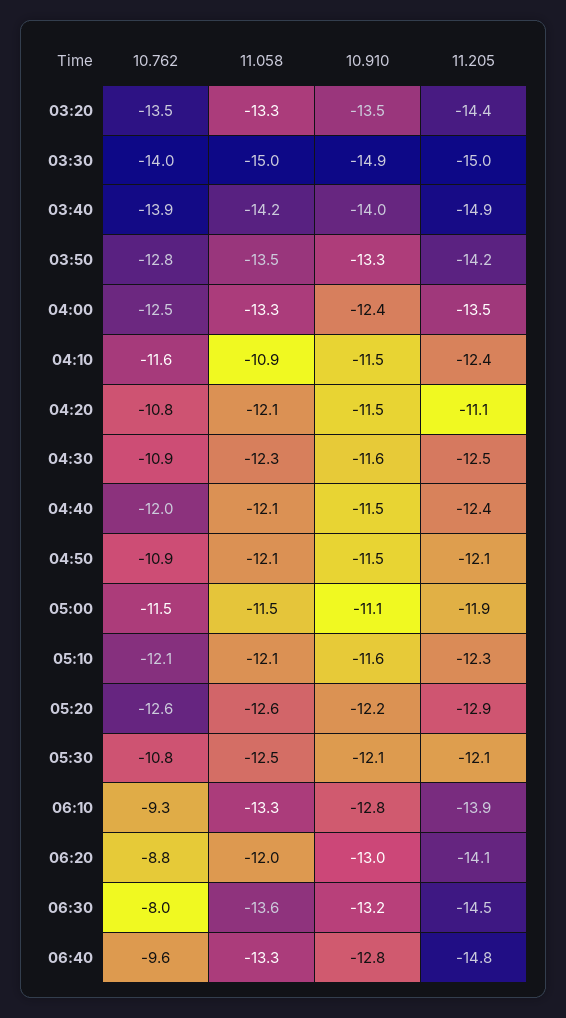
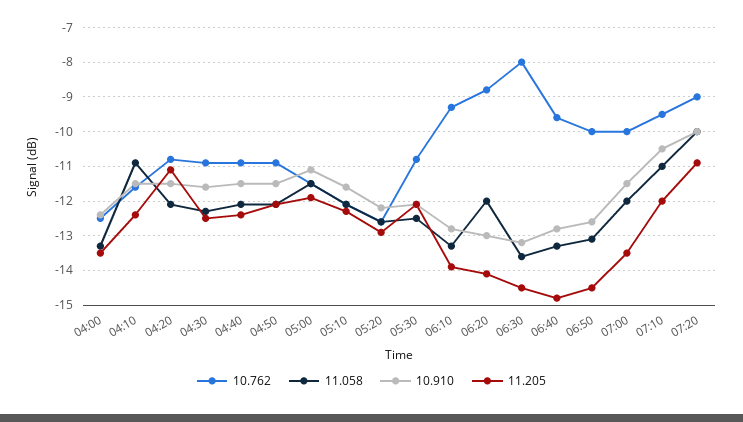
10.762, 03:20: -13.5 -> none
11.058, 03:20: -13.3 -> none
10.910, 03:20: -13.5 -> none
11.205, 03:20: -14.4 -> none
10.762, 03:30: -14 -> none
11.058, 03:30: -15 -> none
10.910, 03:30: -14.9 -> none
11.205, 03:30: -15 -> none
10.762, 03:40: -13.9 -> none
11.058, 03:40: -14.2 -> none
10.910, 03:40: -14 -> none
11.205, 03:40: -14.9 -> none
10.762, 03:50: -12.8 -> none
11.058, 03:50: -13.5 -> none
10.910, 03:50: -13.3 -> none
11.205, 03:50: -14.2 -> none
10.762, 04:40: -12 -> -11
10.762, 06:50: none -> -10
11.058, 06:50: none -> -13
10.910, 06:50: none -> -12.5
11.205, 06:50: none -> -14.5
10.762, 07:00: none -> -10
11.058, 07:00: none -> -12
10.910, 07:00: none -> -11.5
11.205, 07:00: none -> -13.5
10.762, 07:10: none -> -9.5
11.058, 07:10: none -> -11
10.910, 07:10: none -> -10.5
11.205, 07:10: none -> -12
10.762, 07:20: none -> -9
11.058, 07:20: none -> -10
10.910, 07:20: none -> -10
11.205, 07:20: none -> -11

